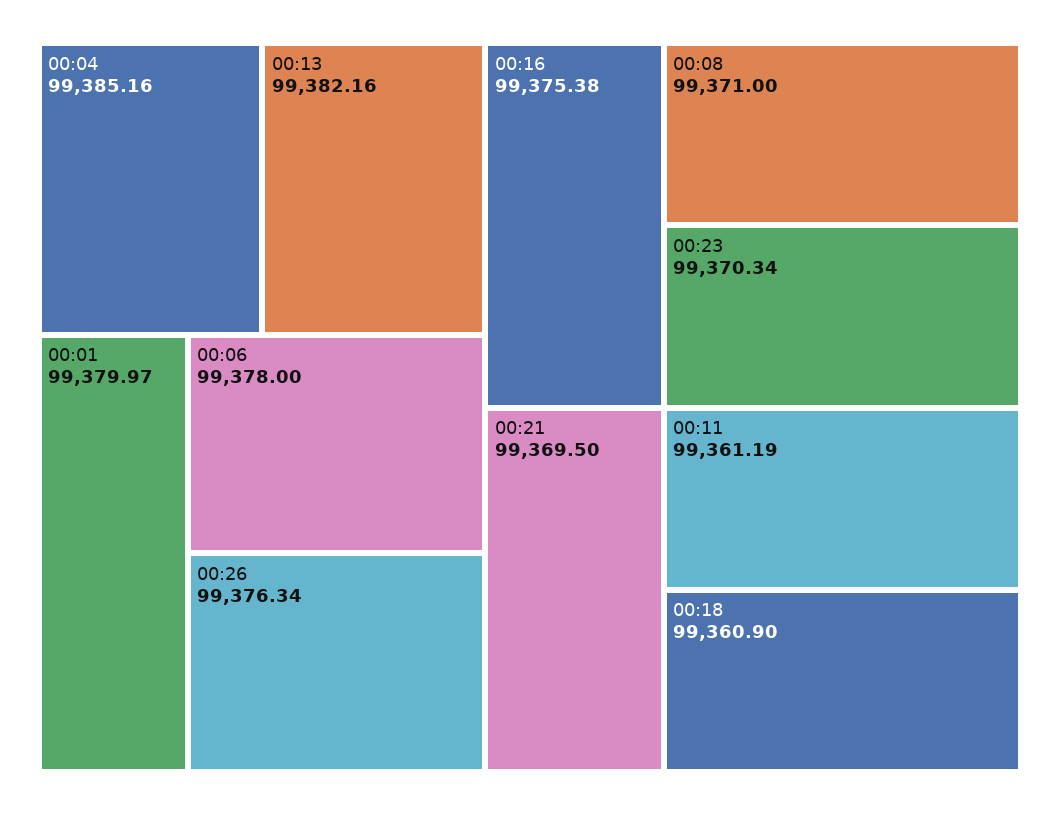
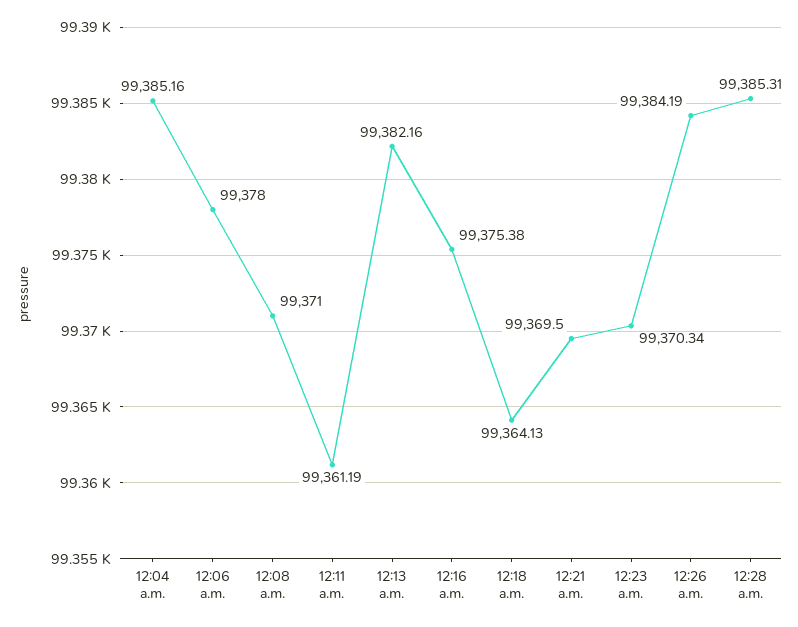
00:01: 99379.97 -> none
00:26: 99376.34 -> 99384.19
00:18: 99360.9 -> 99364.13
12:28 a.m.: none -> 99385.31

